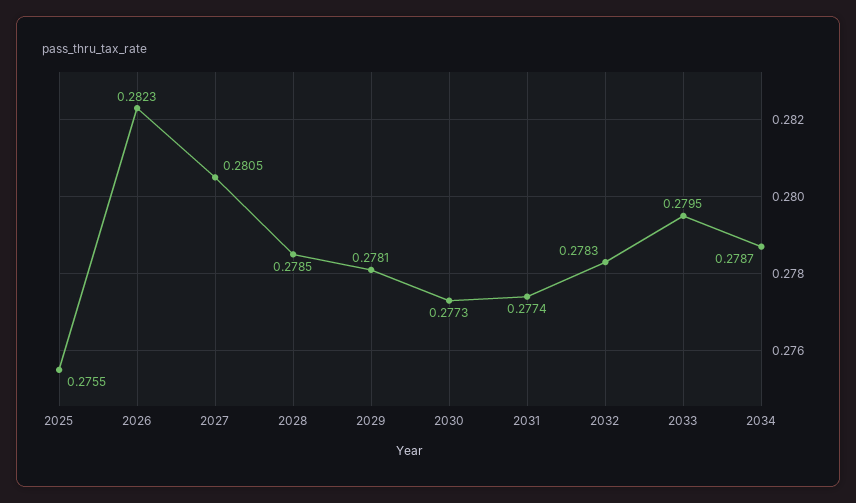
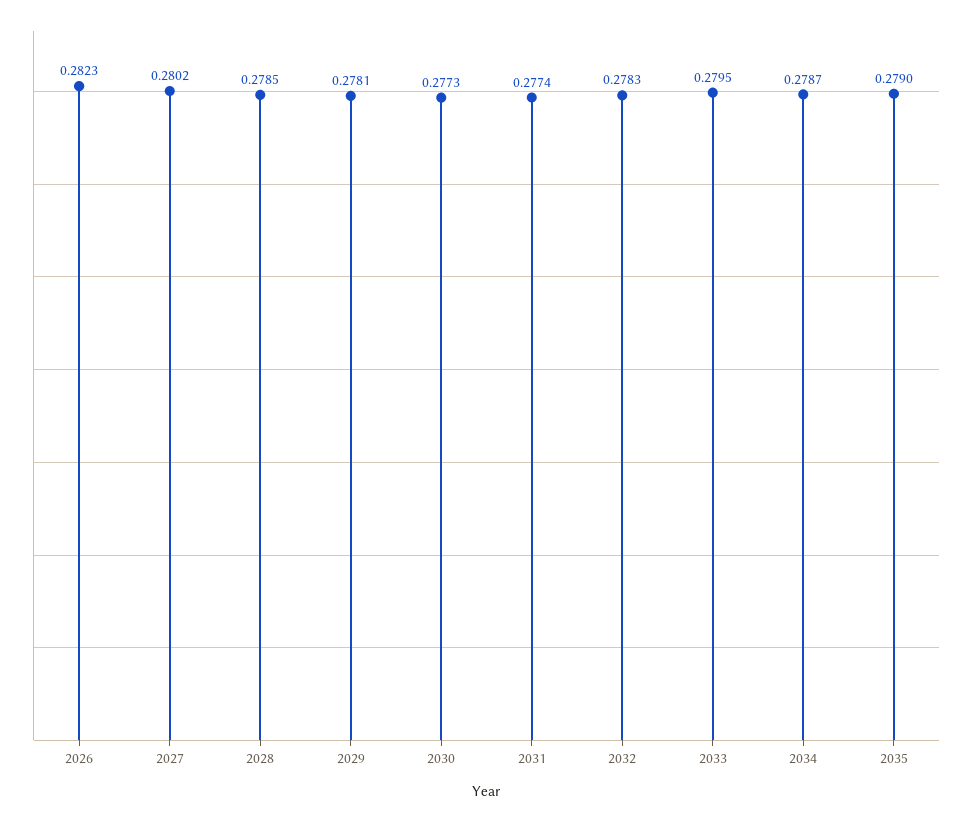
2025: 0.2755 -> none
2027: 0.2805 -> 0.2802
2035: none -> 0.279

